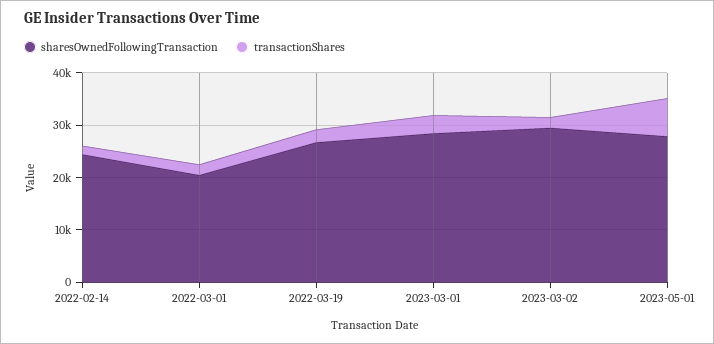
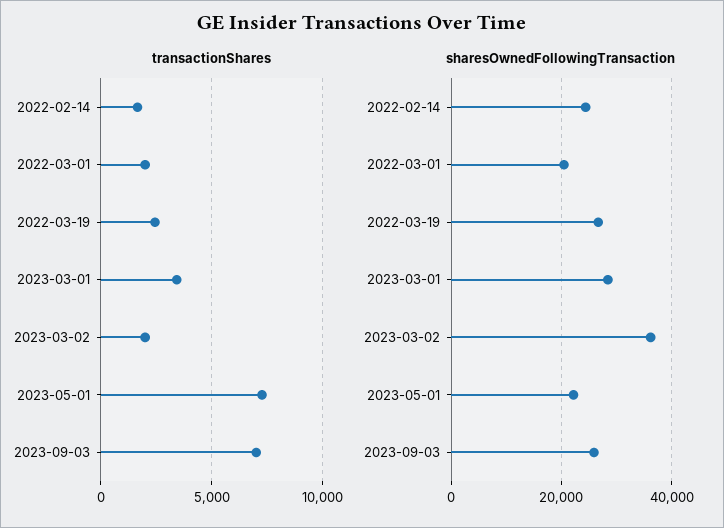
sharesOwnedFollowingTransaction, 2023-03-02: 30000 -> 36000
sharesOwnedFollowingTransaction, 2023-05-01: 28000 -> 22000
transactionShares, 2023-09-03: none -> 7000
sharesOwnedFollowingTransaction, 2023-09-03: none -> 26000

